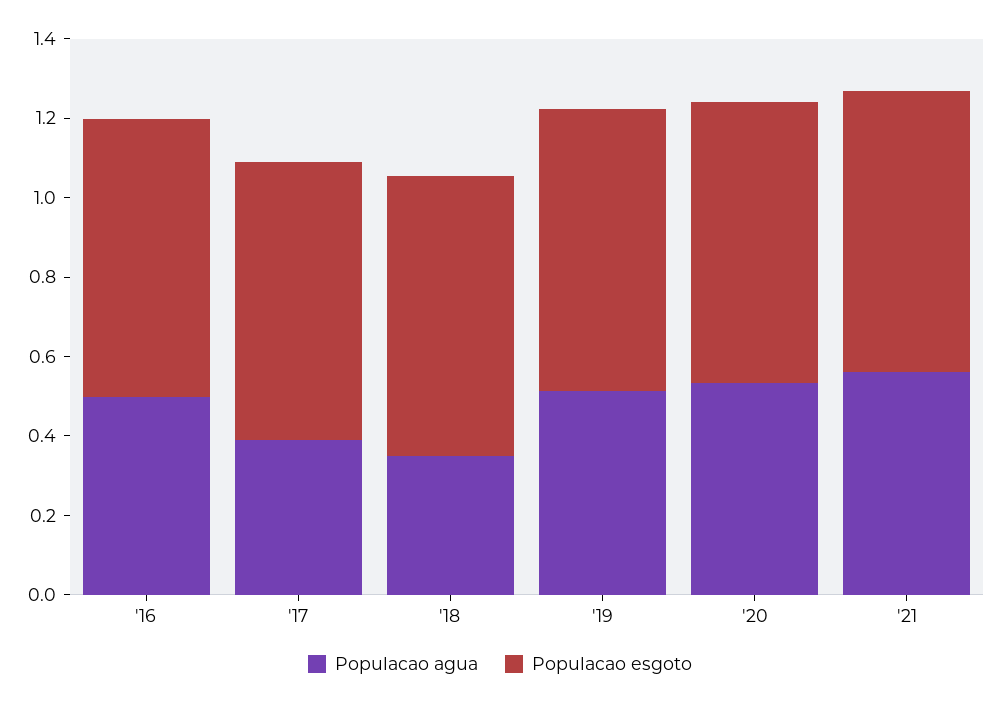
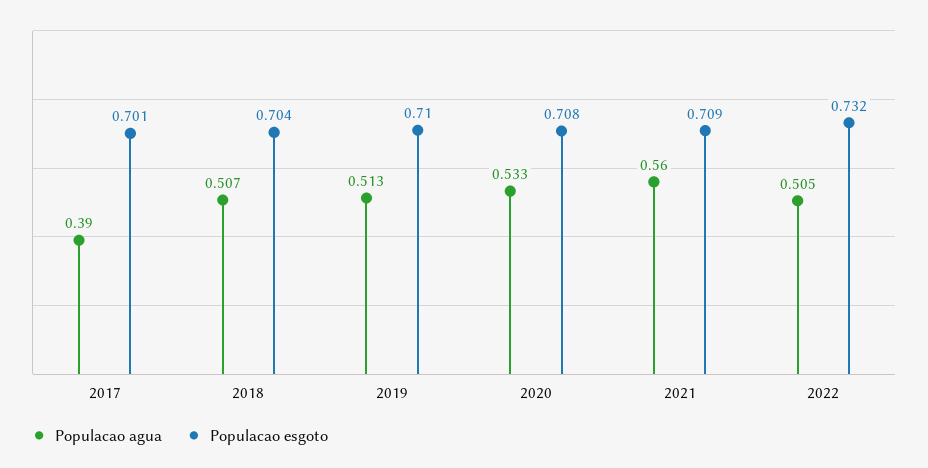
Populacao agua, '16: 0.5 -> none
Populacao esgoto, '16: 0.7 -> none
Populacao agua, '18: 0.35 -> 0.507
Populacao agua, 2022: none -> 0.505
Populacao esgoto, 2022: none -> 0.732

